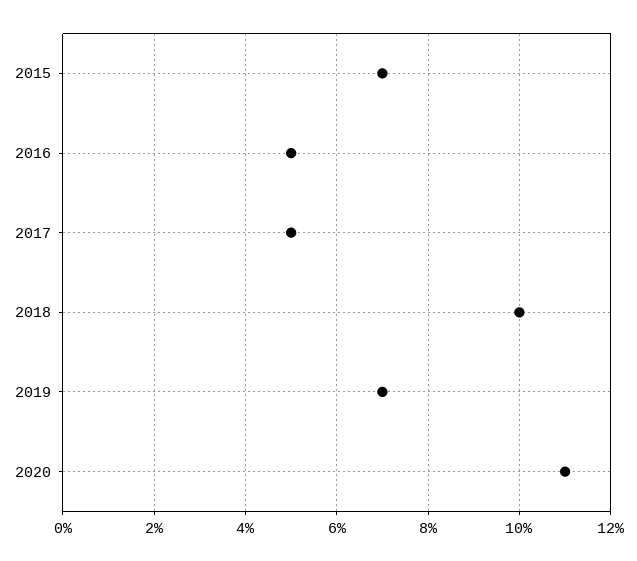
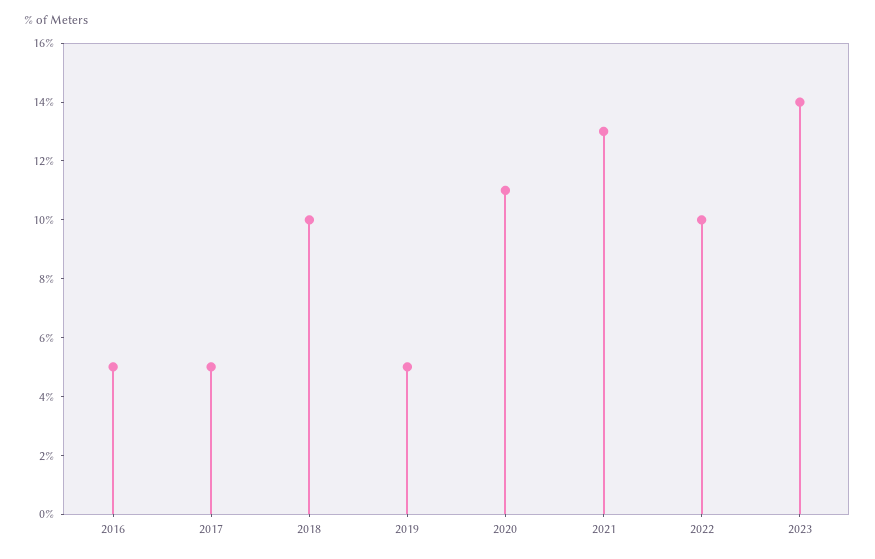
2015: 7 -> none
2019: 7 -> 5
2021: none -> 13
2022: none -> 10
2023: none -> 14

